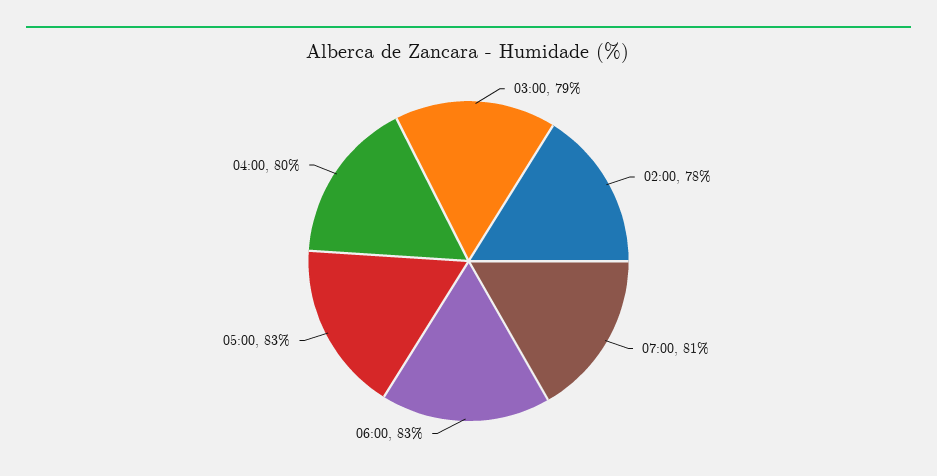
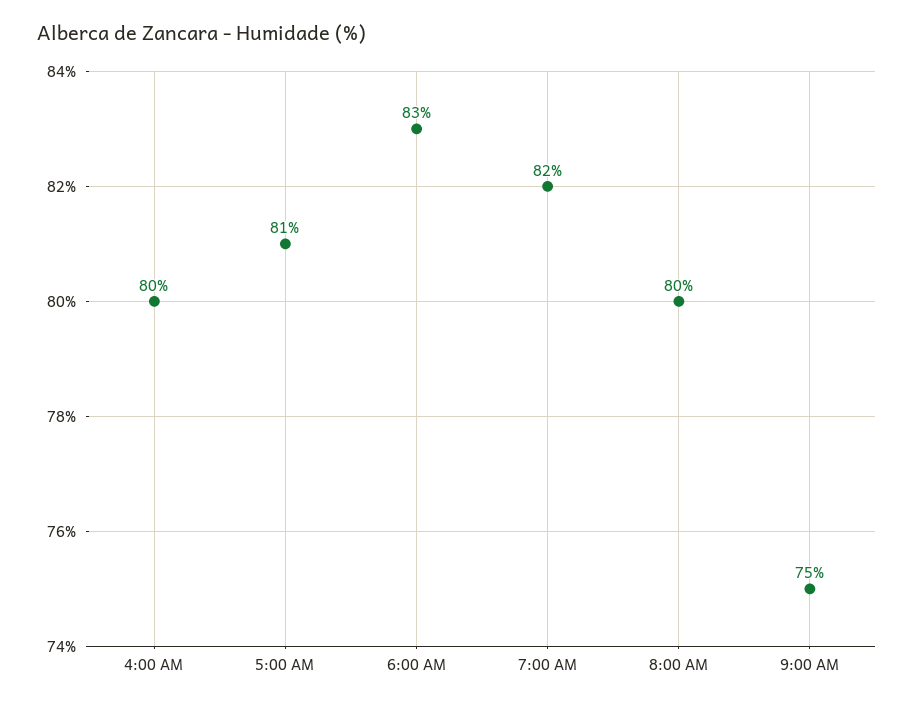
03:00: 79 -> none
02:00: 78 -> none
07:00: 81 -> 82
05:00: 83 -> 81
8:00 AM: none -> 80
9:00 AM: none -> 75

